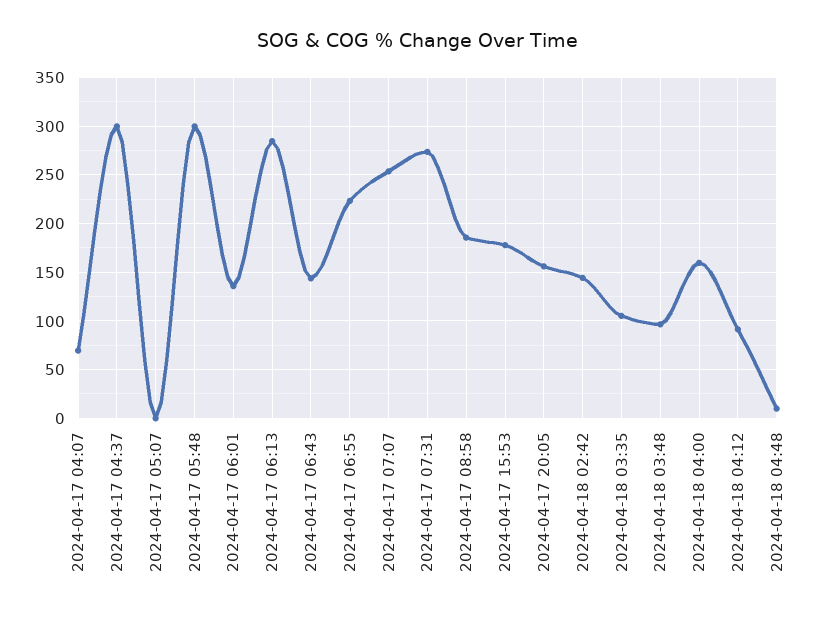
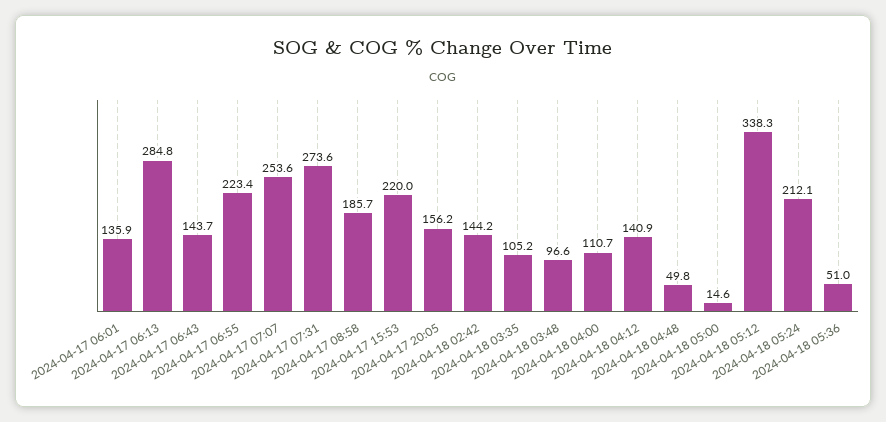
2024-04-17 04:07: 70 -> none
2024-04-17 04:37: 300 -> none
2024-04-17 05:07: 0 -> none
2024-04-17 05:48: 300 -> none
2024-04-17 15:53: 180 -> 220
2024-04-18 04:00: 160 -> 110.7
2024-04-18 04:12: 90 -> 140.9
2024-04-18 04:48: 10 -> 49.8
2024-04-18 05:00: none -> 14.6
2024-04-18 05:12: none -> 338.3
2024-04-18 05:24: none -> 212.1
2024-04-18 05:36: none -> 51

